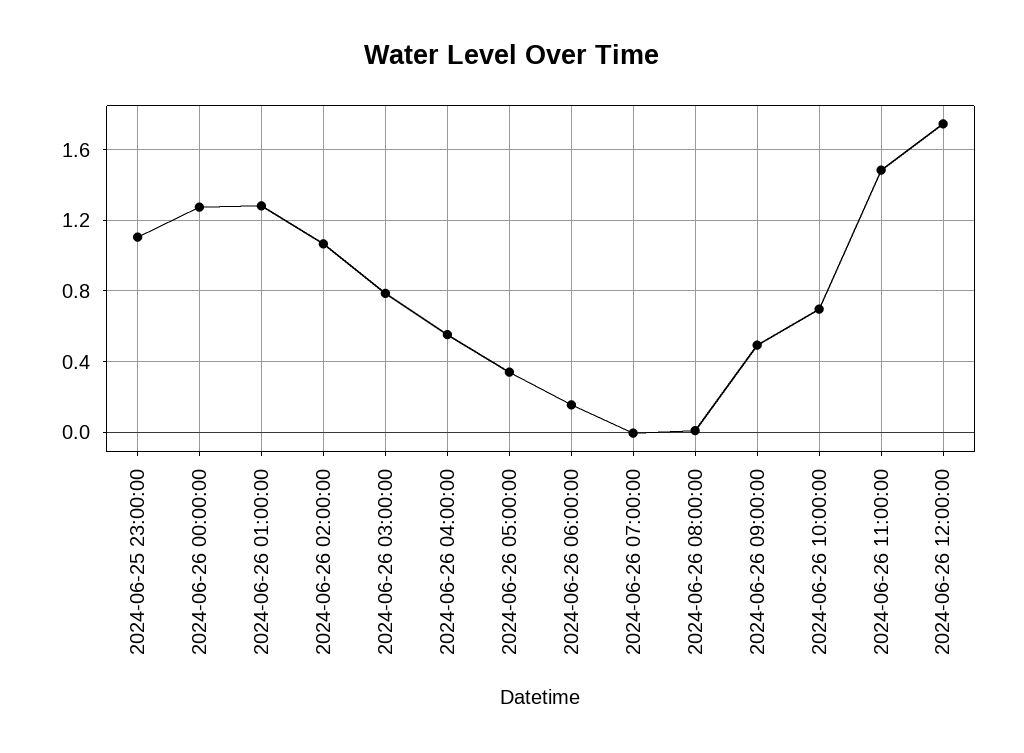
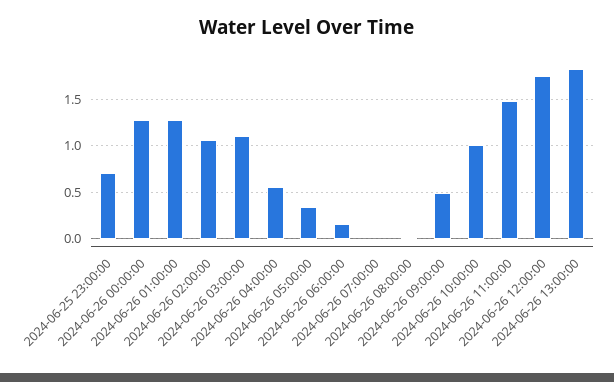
2024-06-25 23:00:00: 1.1 -> 0.7
2024-06-26 03:00:00: 0.8 -> 1.1
2024-06-26 10:00:00: 0.7 -> 1
2024-06-26 13:00:00: none -> 1.8

